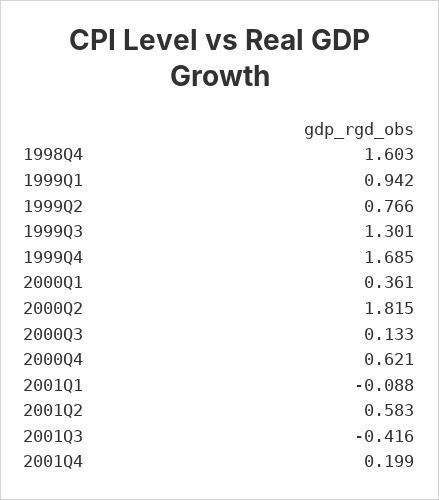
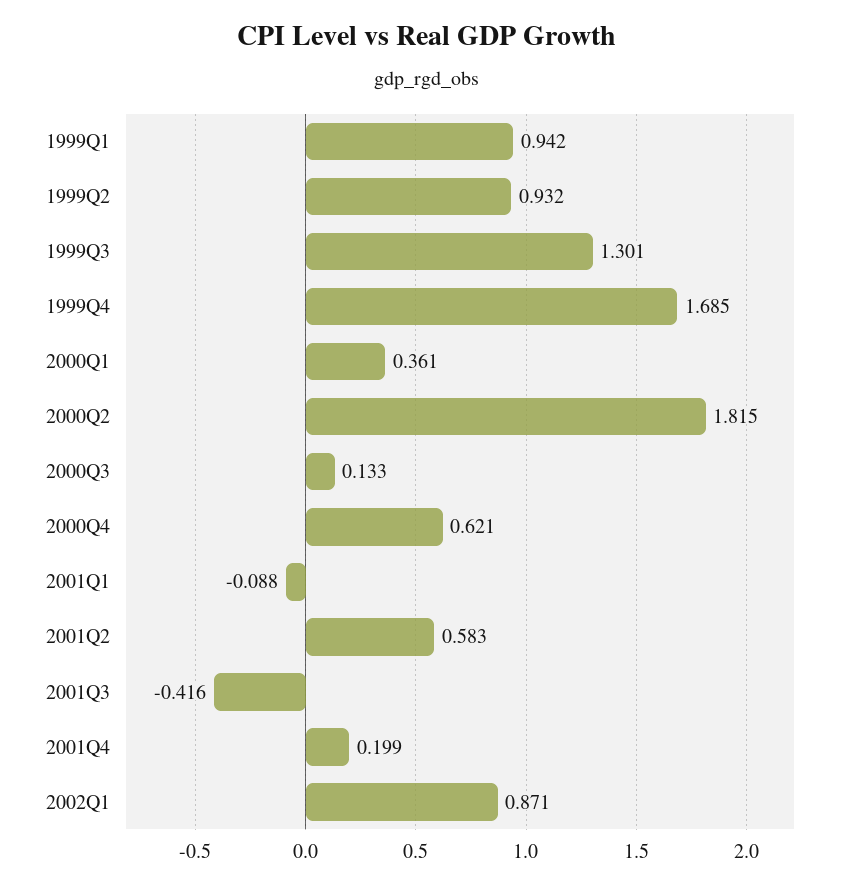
1998Q4: 1.603 -> none
1999Q2: 0.766 -> 0.932
2002Q1: none -> 0.871

